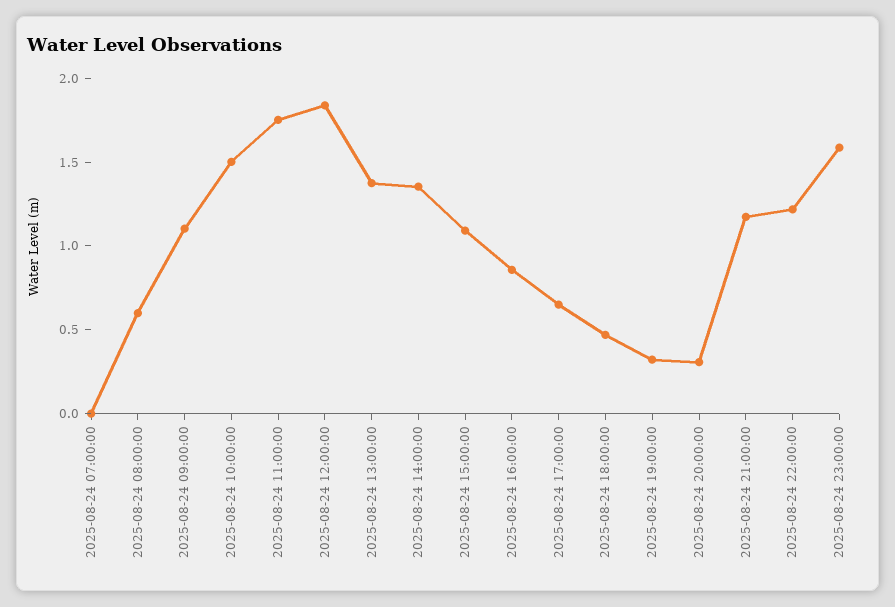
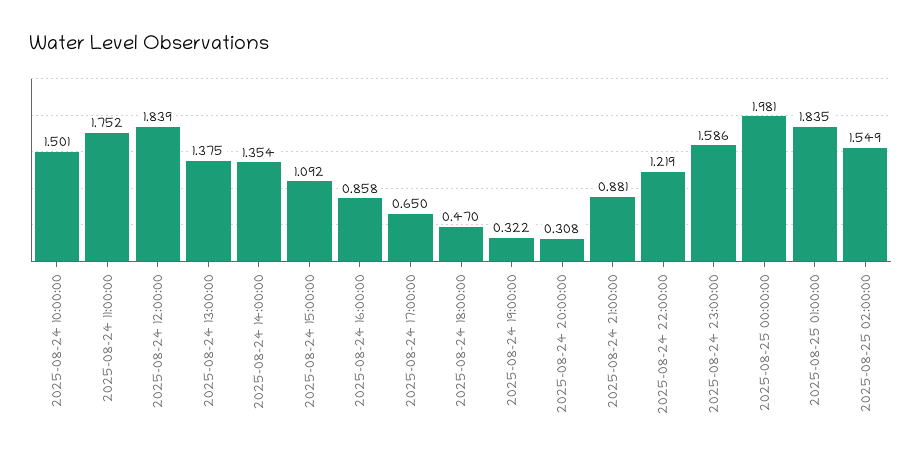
2025-08-24 07:00:00: 0 -> none
2025-08-24 08:00:00: 0.6 -> none
2025-08-24 09:00:00: 1.1 -> none
2025-08-24 21:00:00: 1.2 -> 0.881
2025-08-25 00:00:00: none -> 1.981
2025-08-25 01:00:00: none -> 1.835
2025-08-25 02:00:00: none -> 1.549

